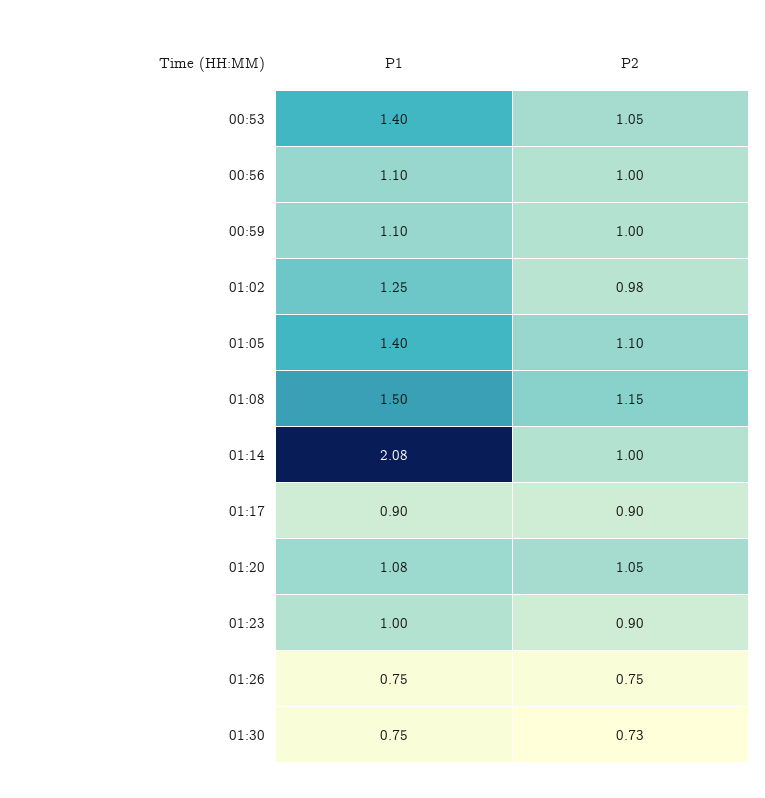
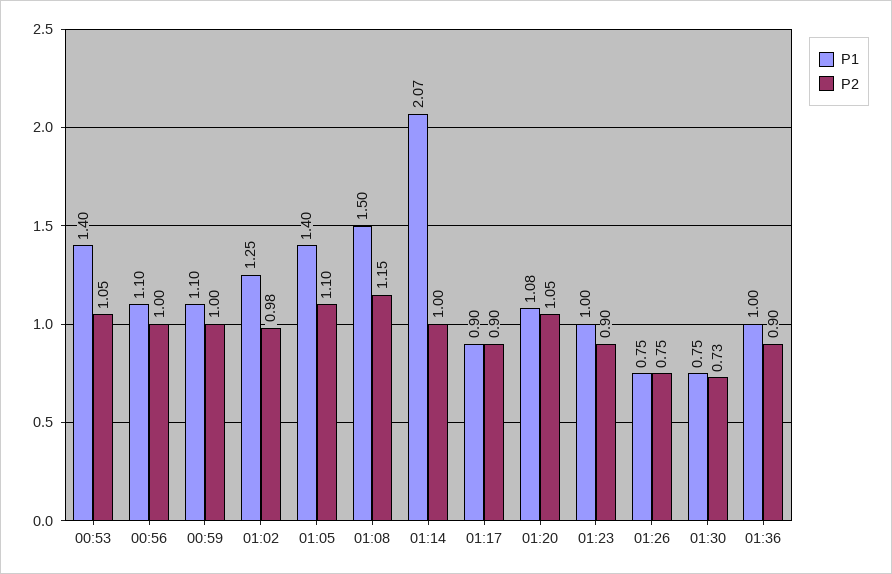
P1, 01:14: 2.08 -> 2.07
P1, 01:36: none -> 1
P2, 01:36: none -> 0.9

